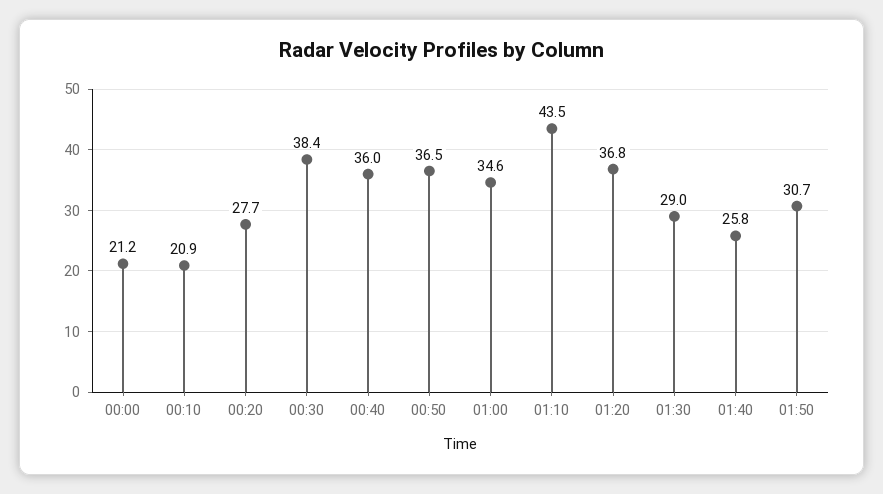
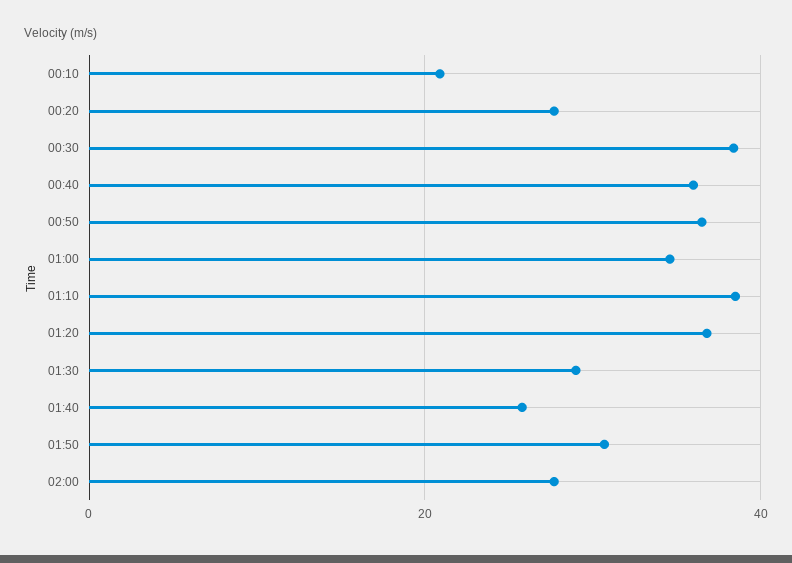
00:00: 21.2 -> none
01:10: 43.5 -> 38
02:00: none -> 28

